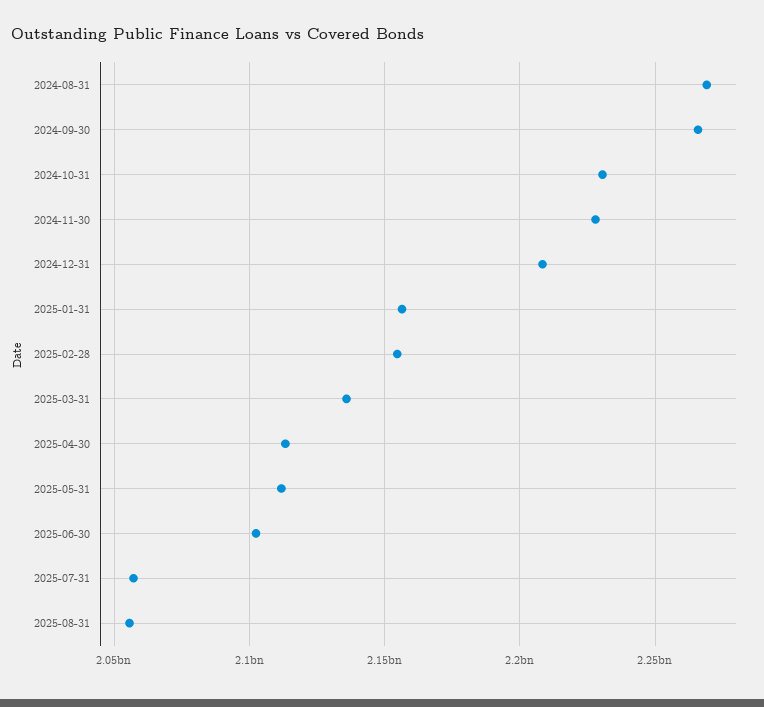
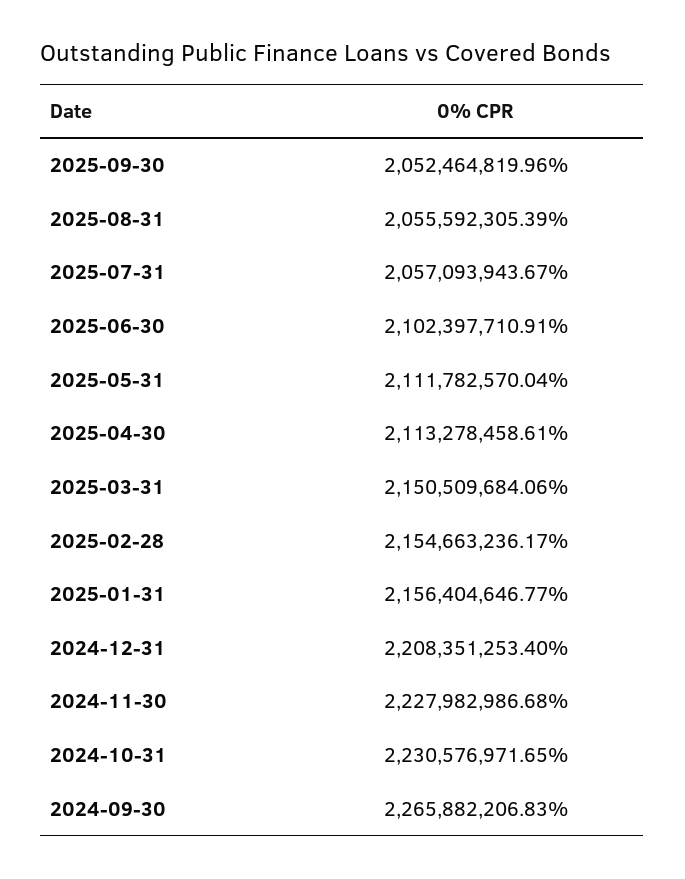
2024-08-31: 2270000000 -> none
2025-03-31: 2135000000 -> 2150509684.06
2025-09-30: none -> 2052464819.96

